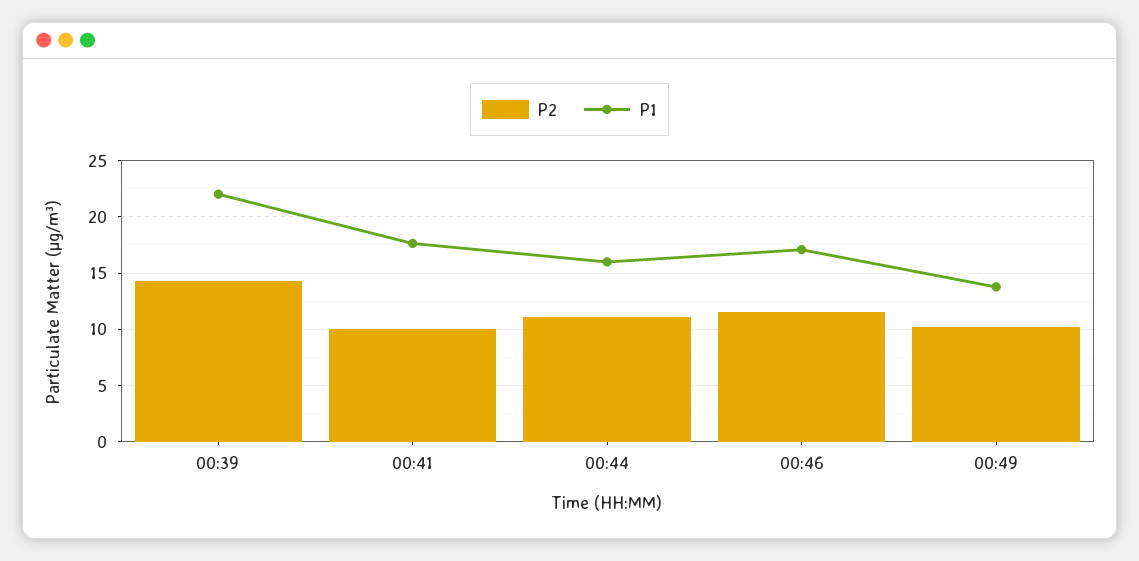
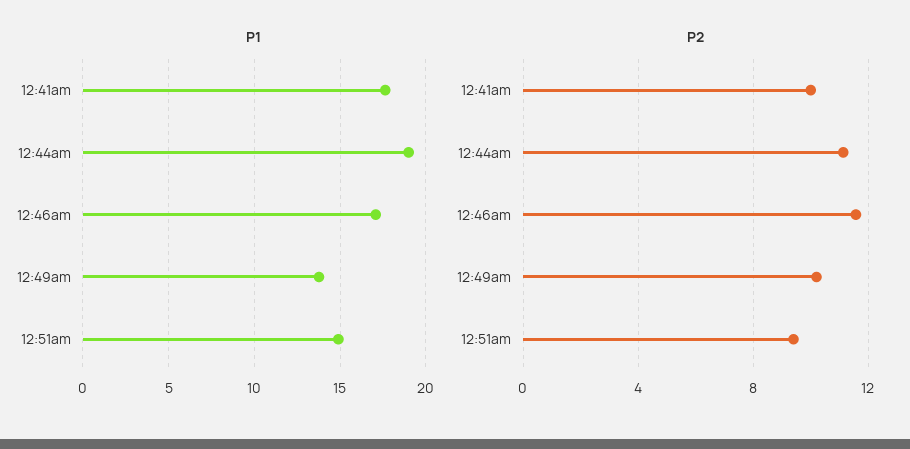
P2, 00:39: 14 -> none
P1, 00:39: 22 -> none
P1, 00:44: 16 -> 19
P1, 12:51am: none -> 15
P2, 12:51am: none -> 9.5

